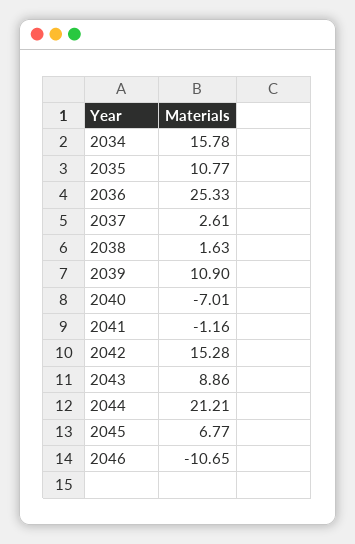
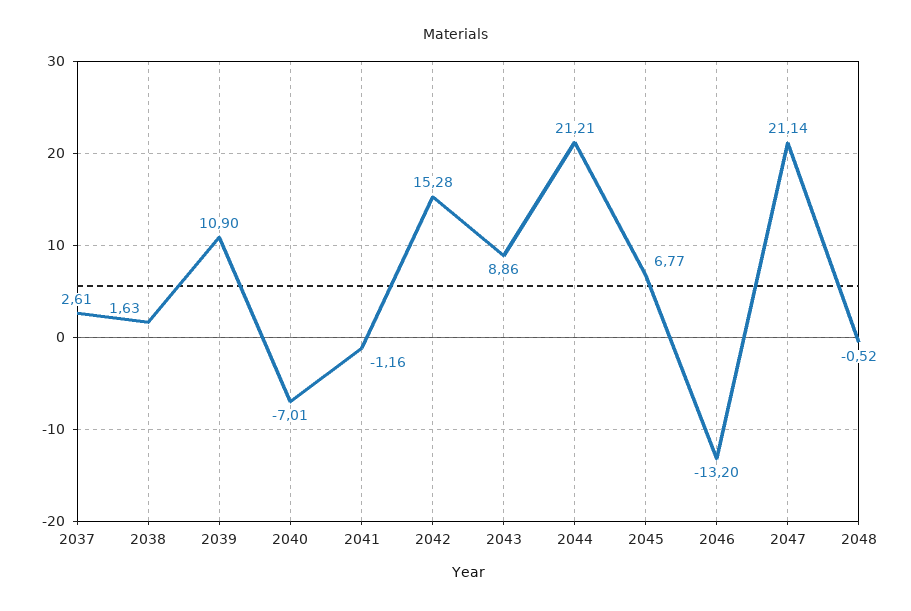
2034: 15.78 -> none
2035: 10.77 -> none
2036: 25.33 -> none
2046: -10.65 -> -13.2
2047: none -> 21.14
2048: none -> -0.52

